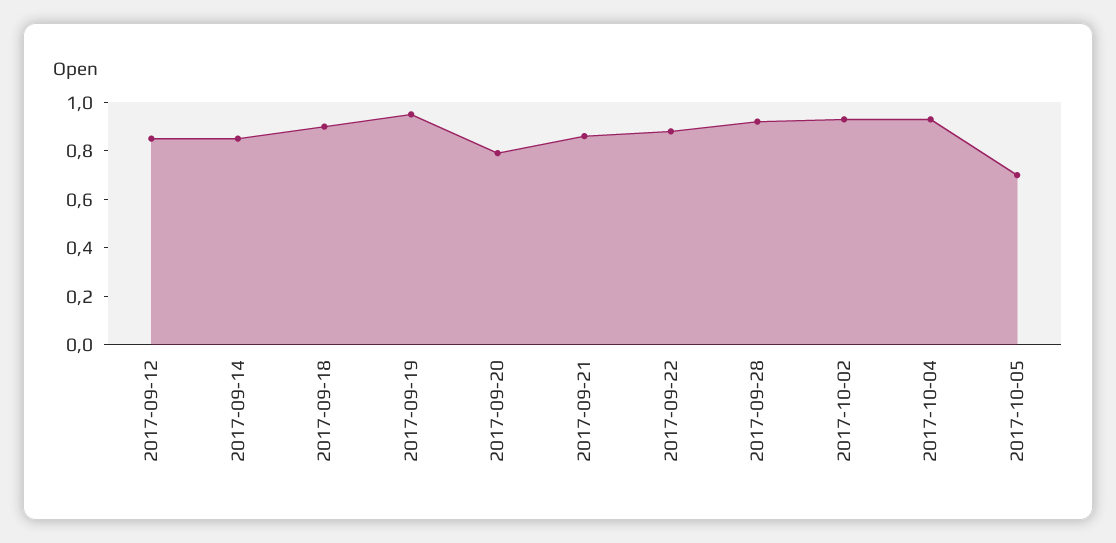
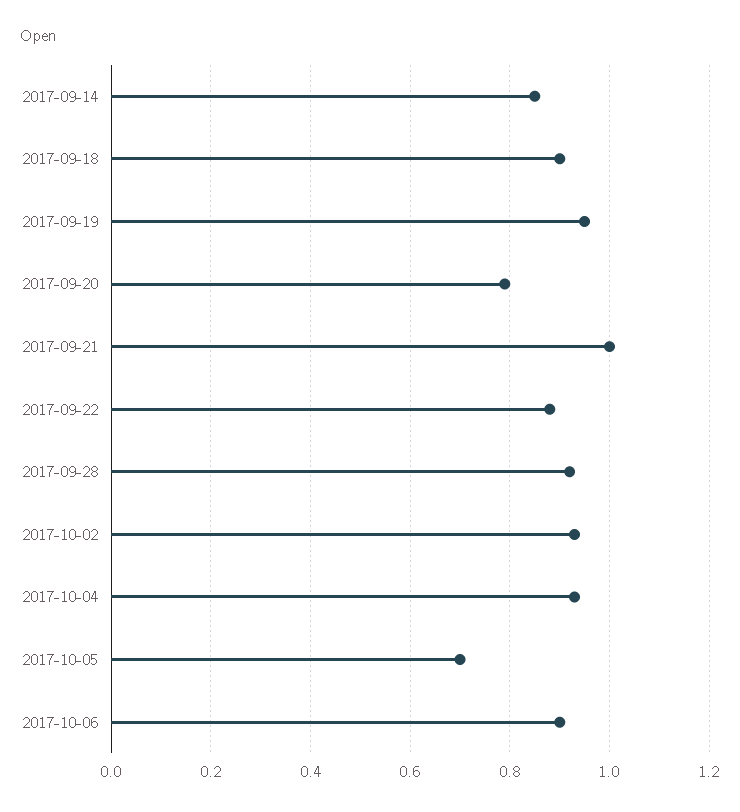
2017-09-12: 0.85 -> none
2017-09-21: 0.85 -> 1
2017-10-06: none -> 0.9

